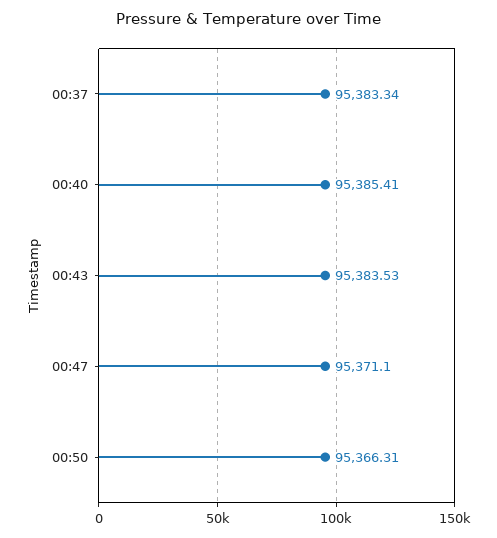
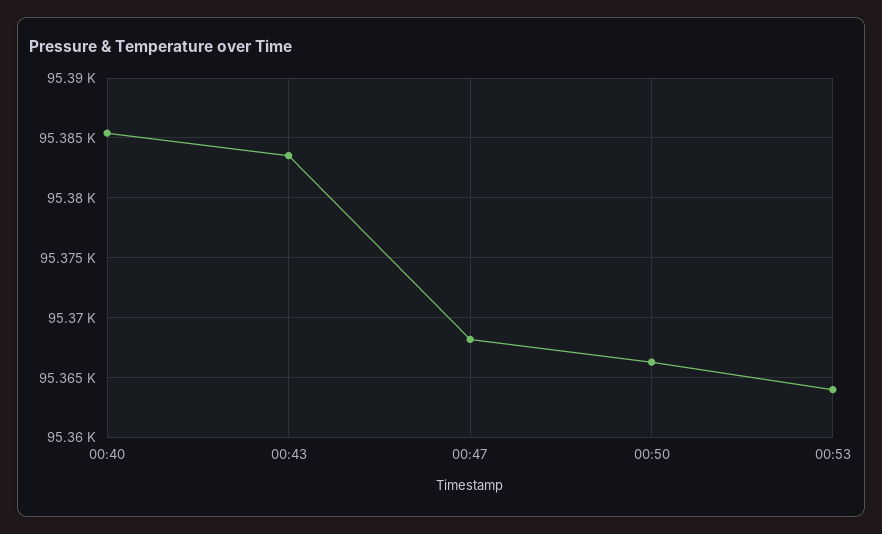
00:37: 95383.34 -> none
00:47: 95371.1 -> 95368
00:53: none -> 95364

